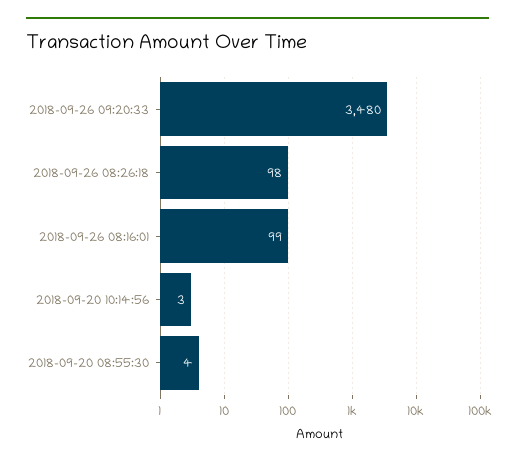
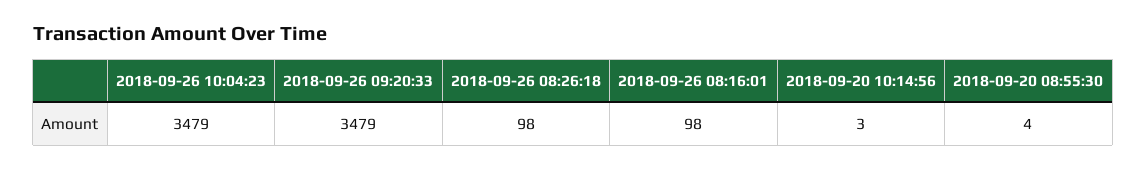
2018-09-26 09:20:33: 3480 -> 3479
2018-09-26 08:16:01: 99 -> 98
2018-09-26 10:04:23: none -> 3479

